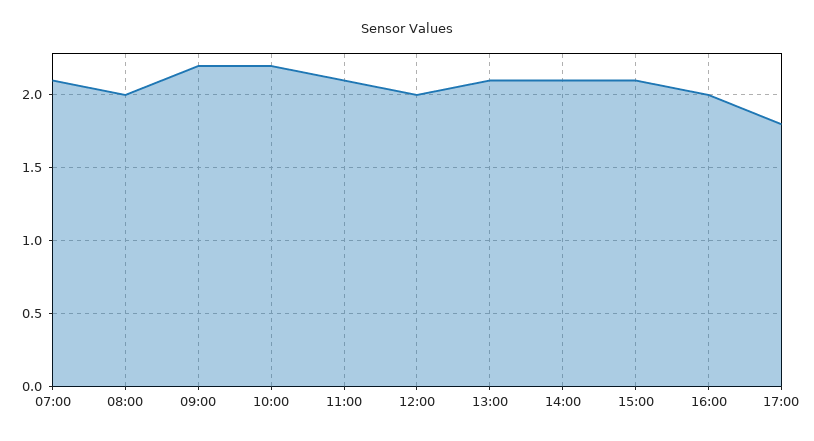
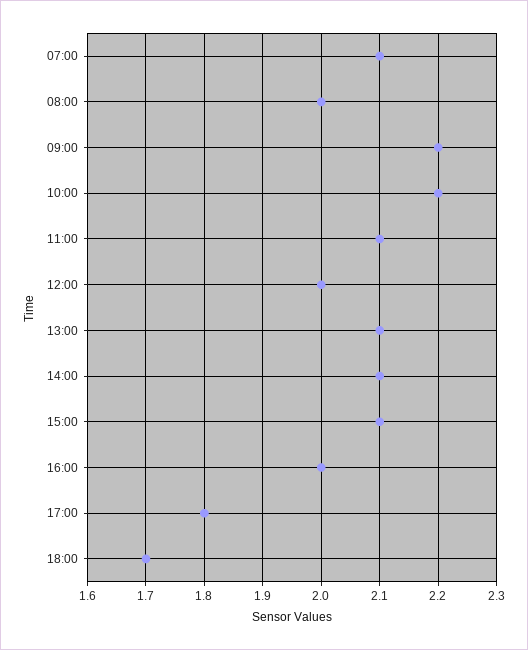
18:00: none -> 1.7

